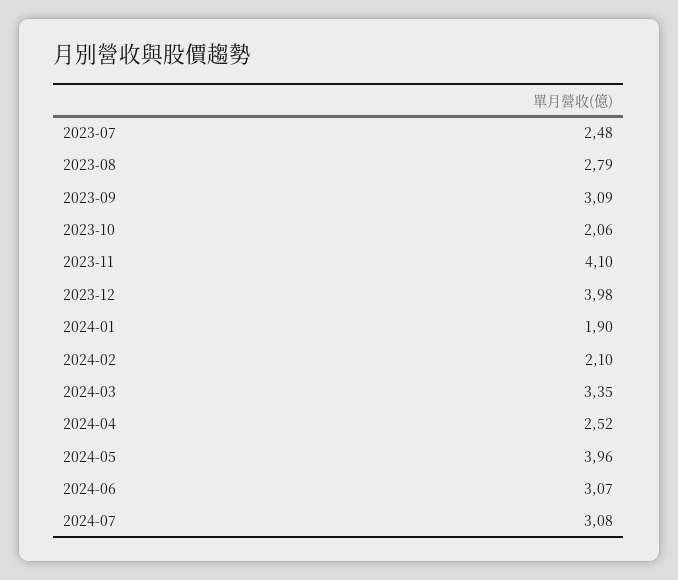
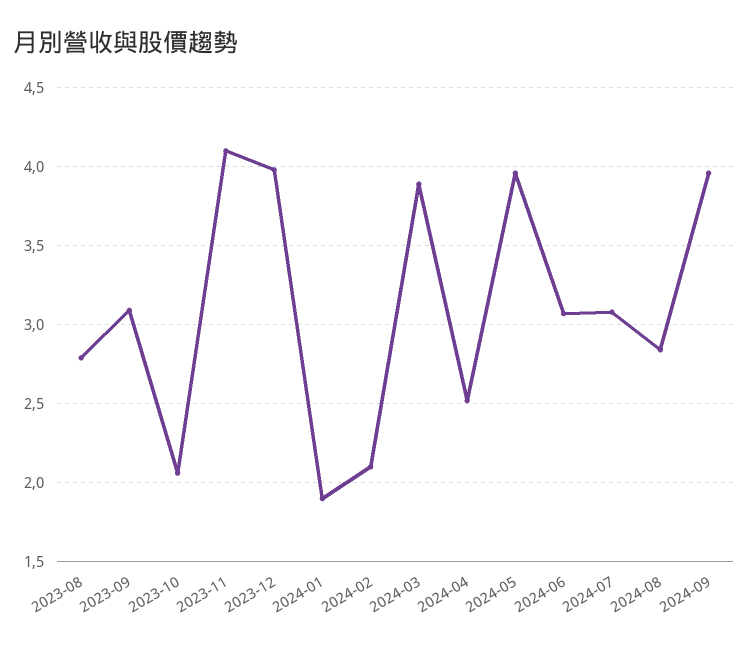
2023-07: 2.48 -> none
2024-03: 3.35 -> 3.9
2024-08: none -> 2.85
2024-09: none -> 3.95

